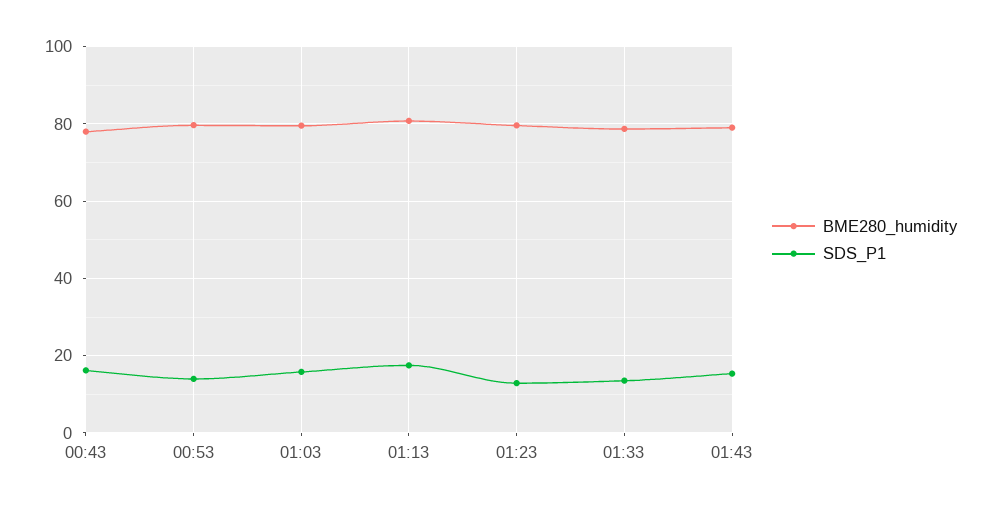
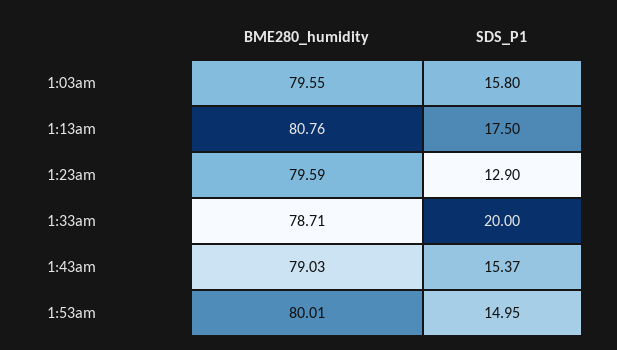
BME280_humidity, 00:43: 78 -> none
SDS_P1, 00:43: 16 -> none
BME280_humidity, 00:53: 80 -> none
SDS_P1, 00:53: 14 -> none
SDS_P1, 01:33: 14 -> 20
BME280_humidity, 1:53am: none -> 80.01
SDS_P1, 1:53am: none -> 14.95

